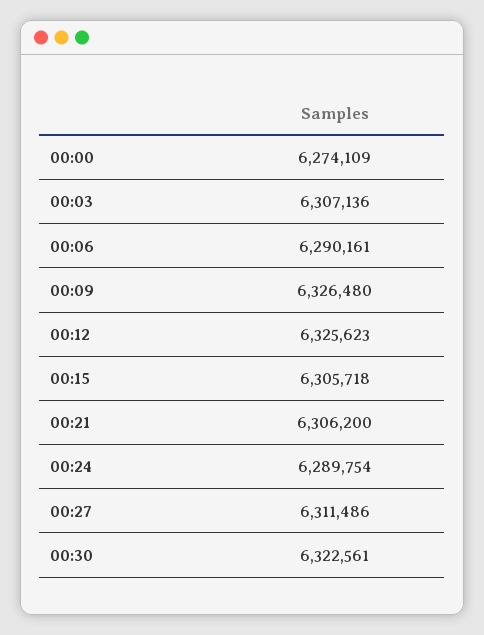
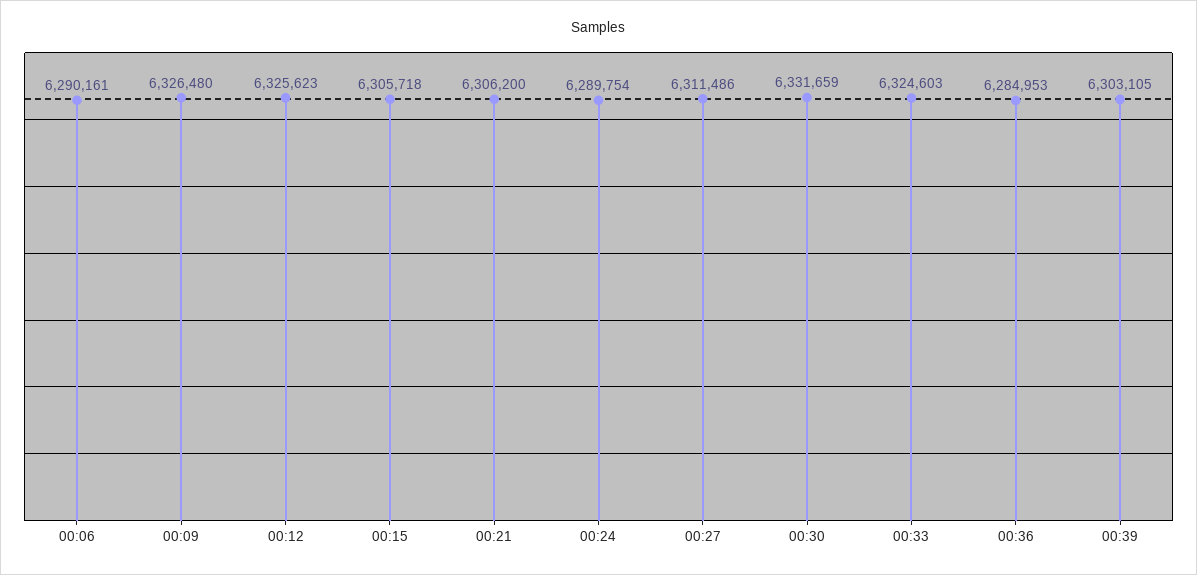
00:00: 6274109 -> none
00:03: 6307136 -> none
00:30: 6322561 -> 6331659
00:33: none -> 6324603
00:36: none -> 6284953
00:39: none -> 6303105

